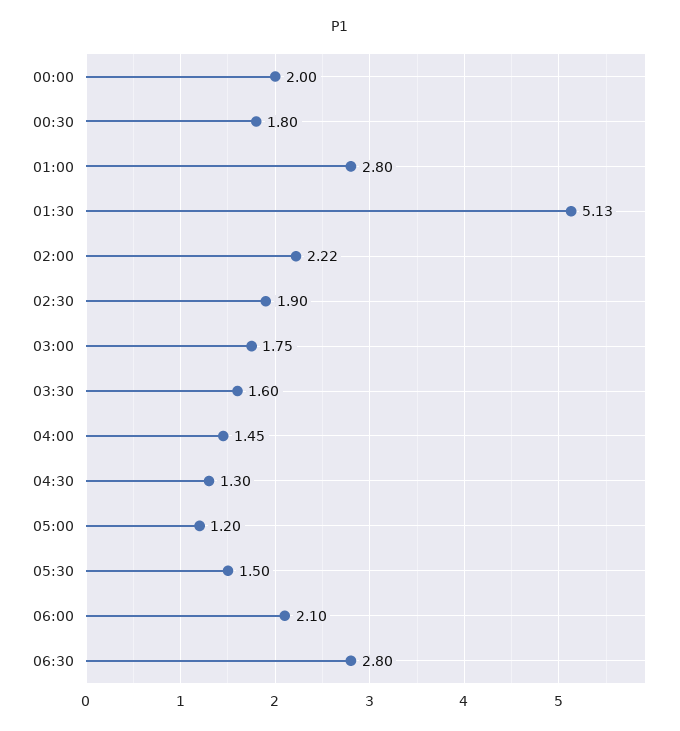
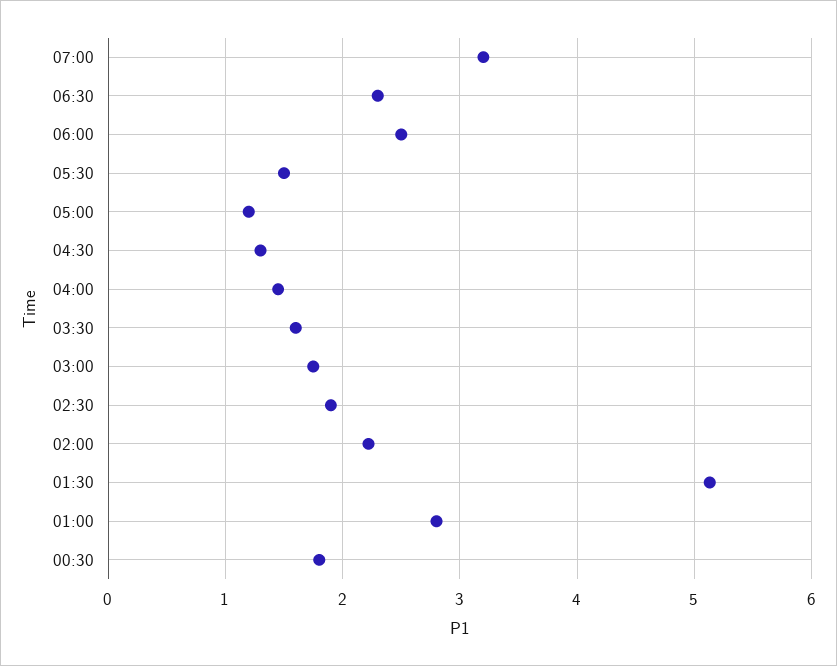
00:00: 2 -> none
06:00: 2.1 -> 2.5
06:30: 2.8 -> 2.3
07:00: none -> 3.2

